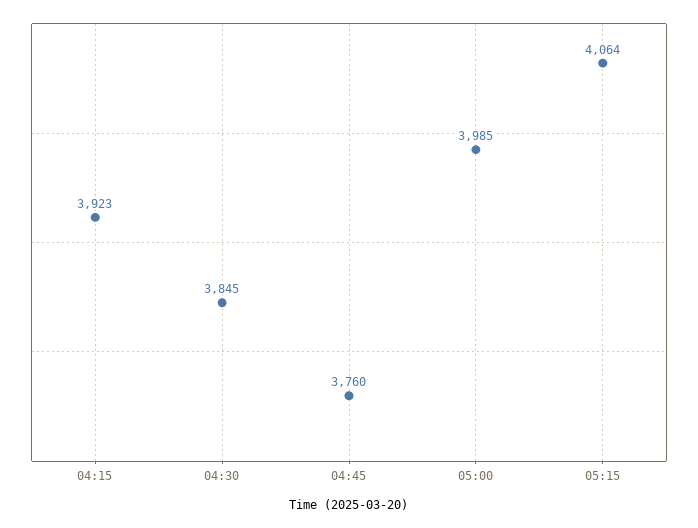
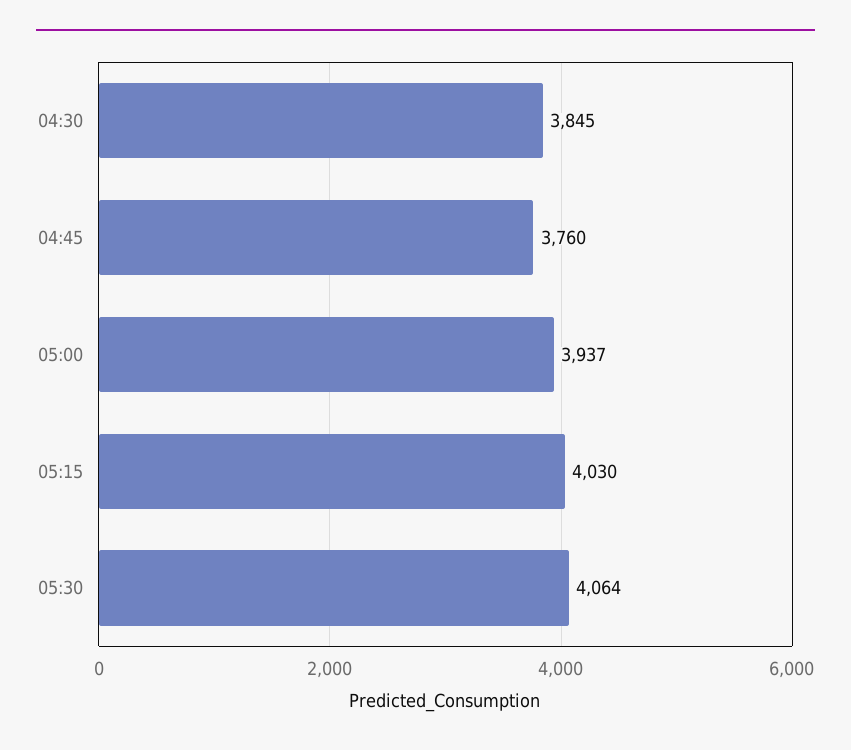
04:15: 3923 -> none
05:00: 3985 -> 3937
05:15: 4064 -> 4030
05:30: none -> 4064

